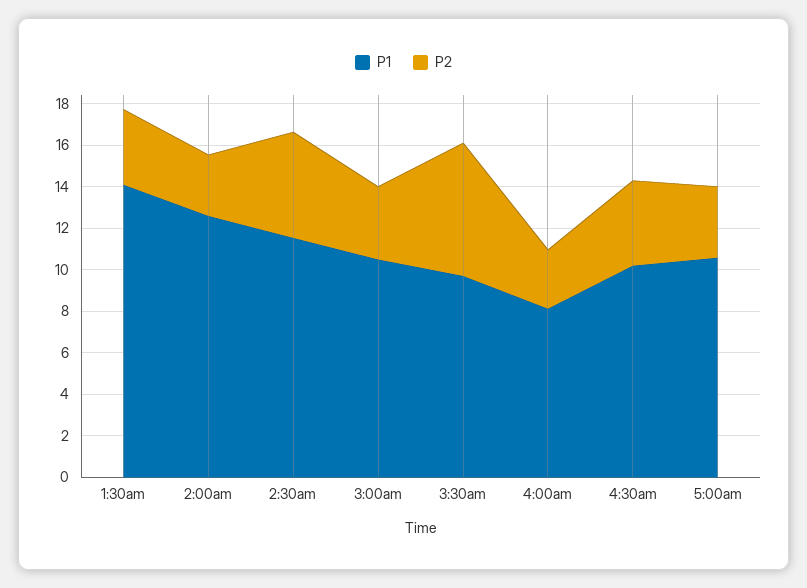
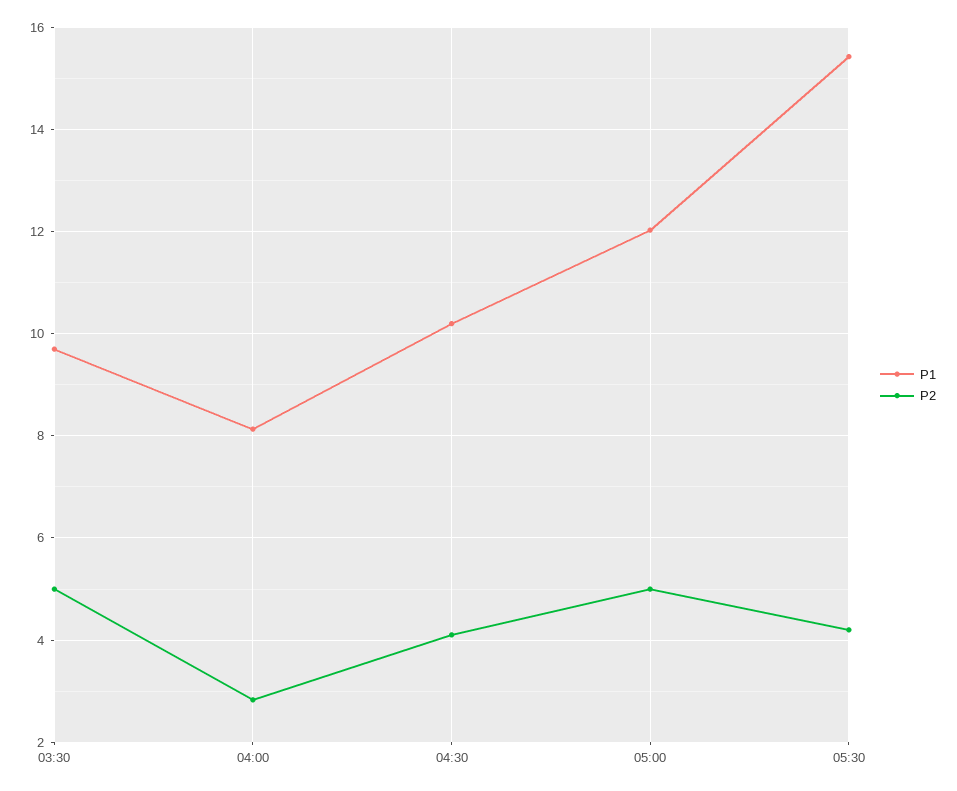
P1, 1:30am: 14 -> none
P2, 1:30am: 3.5 -> none
P1, 2:00am: 12.5 -> none
P2, 2:00am: 3 -> none
P1, 2:30am: 11.5 -> none
P2, 2:30am: 5 -> none
P1, 3:00am: 10.5 -> none
P2, 3:00am: 3.5 -> none
P2, 3:30am: 6.5 -> 5
P1, 5:00am: 10.5 -> 12
P2, 5:00am: 3.5 -> 5
P1, 05:30: none -> 15.4
P2, 05:30: none -> 4.2

